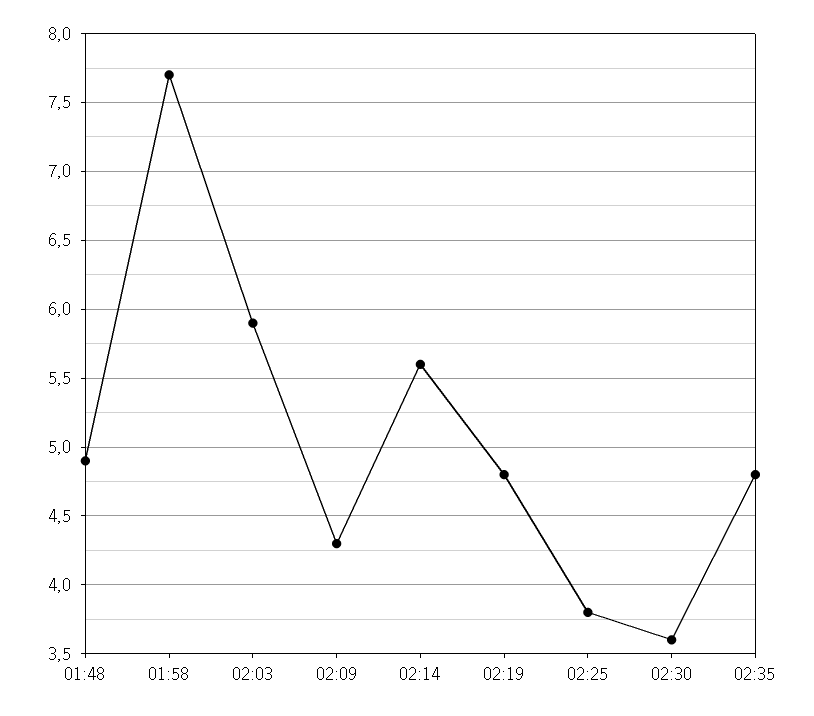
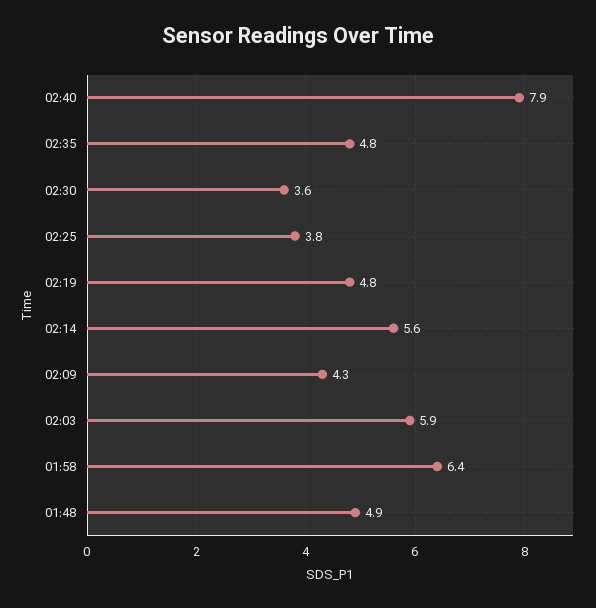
01:58: 7.7 -> 6.4
02:40: none -> 7.9

